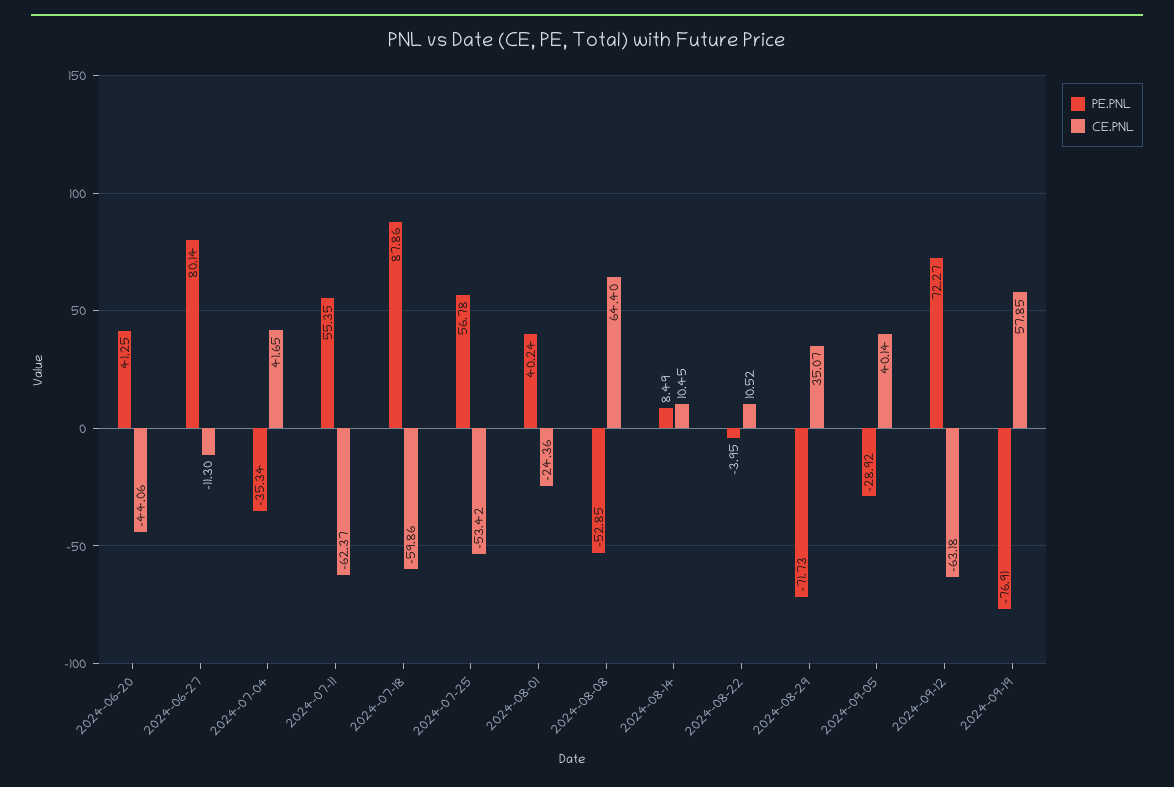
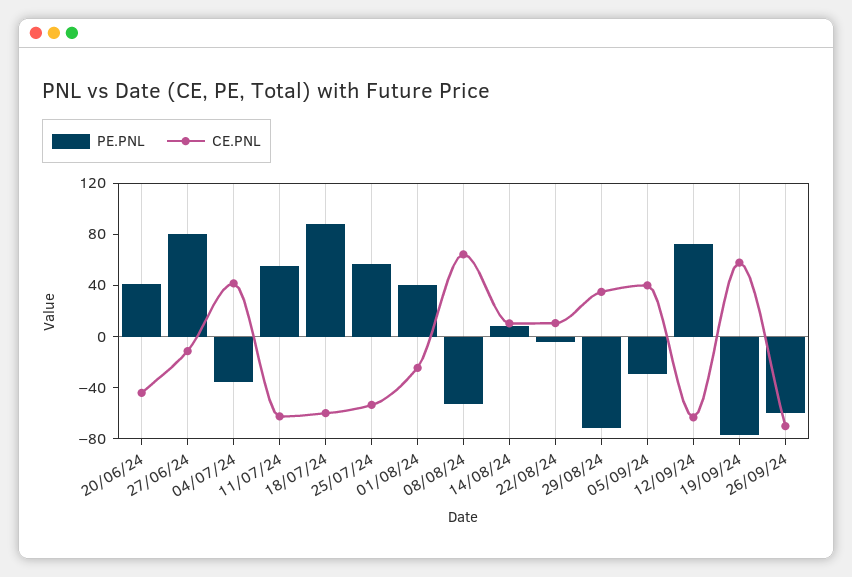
PE.PNL, 26/09/24: none -> -60
CE.PNL, 26/09/24: none -> -70

